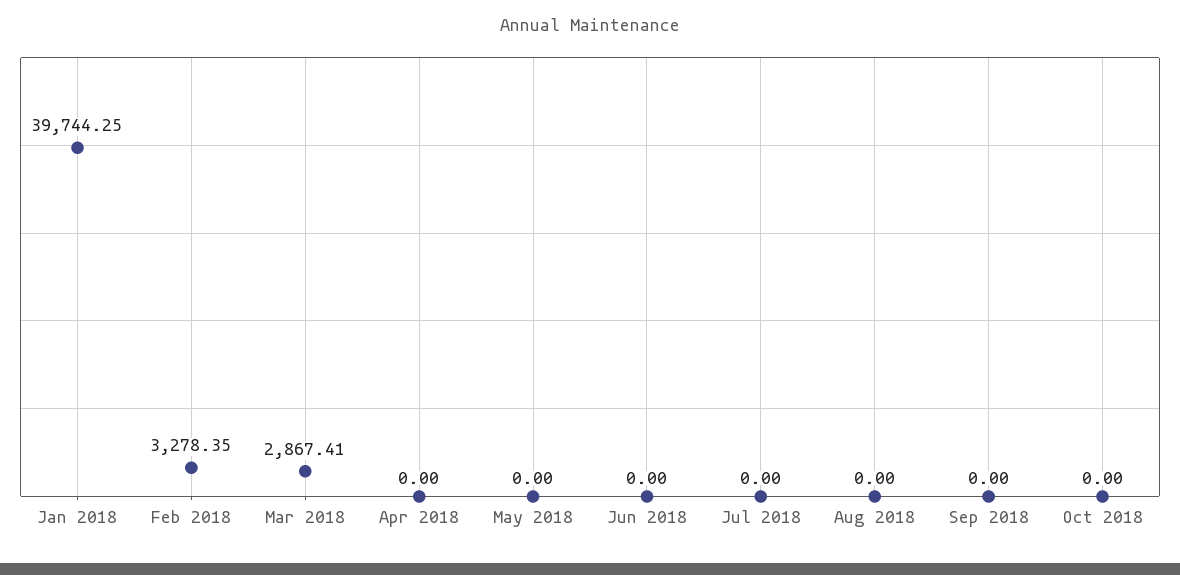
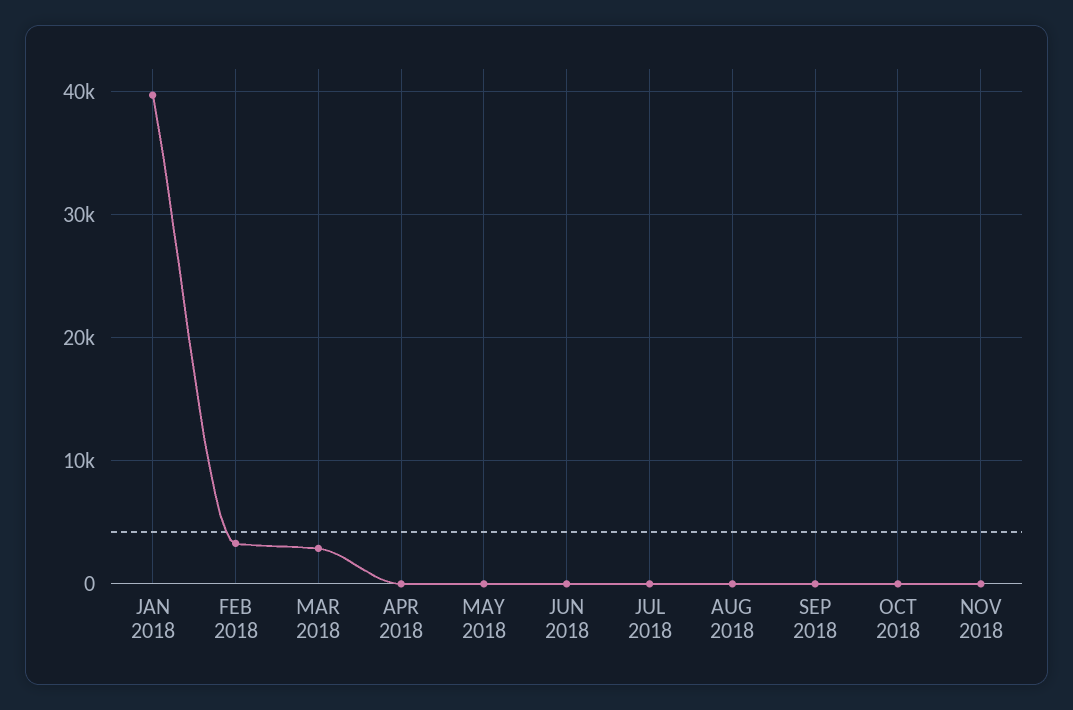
NOV 2018: none -> 0

